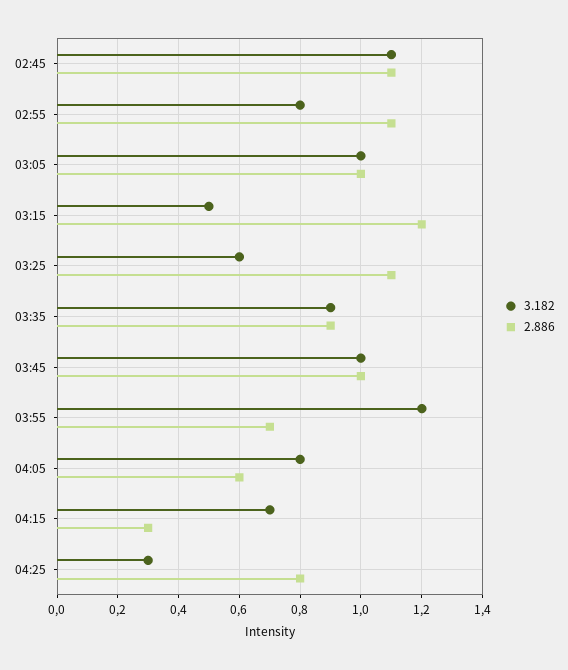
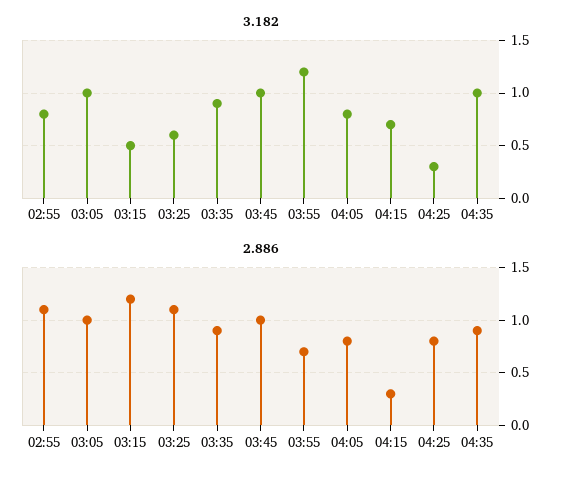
3.182, 02:45: 1.1 -> none
2.886, 02:45: 1.1 -> none
2.886, 04:05: 0.6 -> 0.8
3.182, 04:35: none -> 1
2.886, 04:35: none -> 0.9

